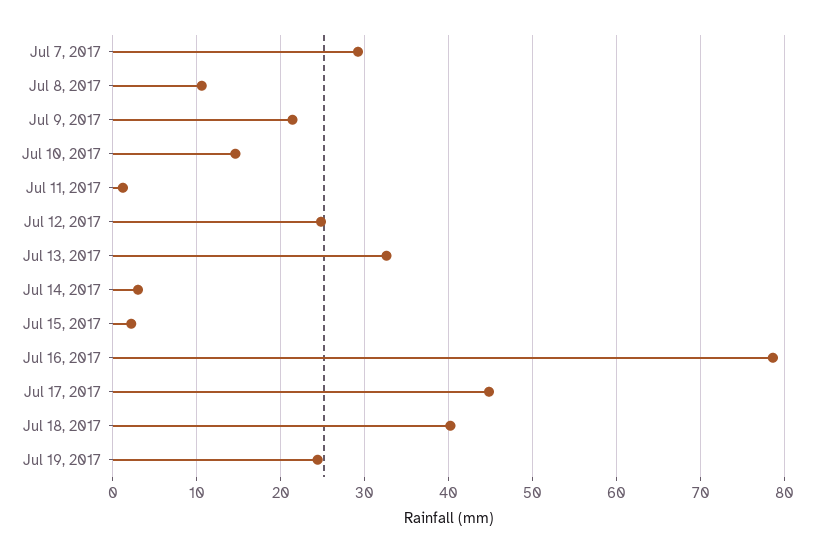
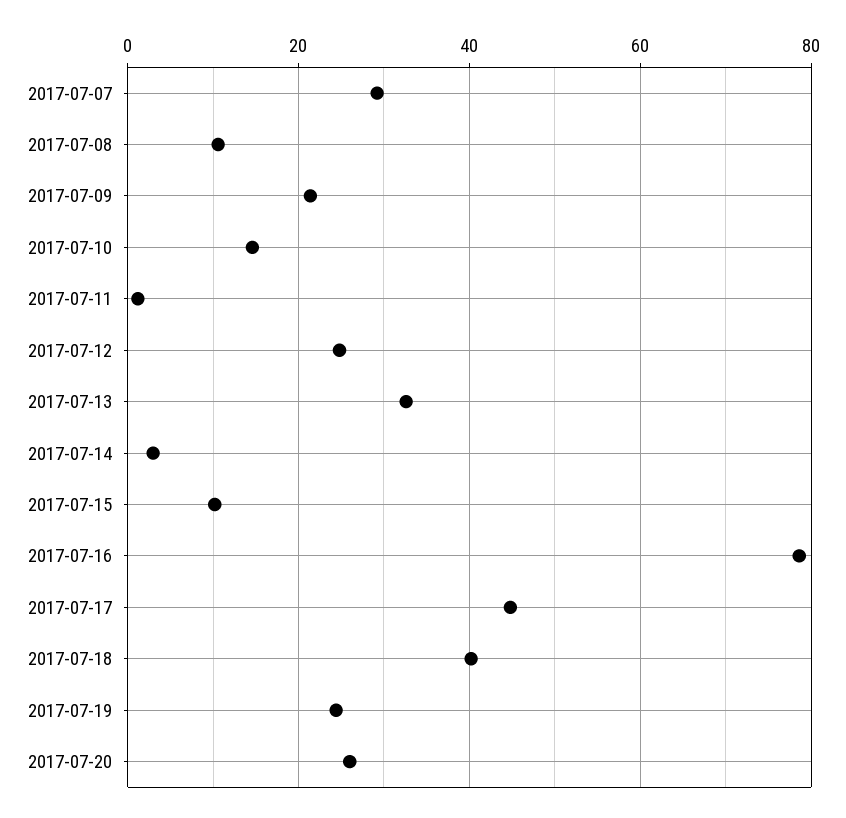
Jul 15, 2017: 2 -> 10
2017-07-20: none -> 26

